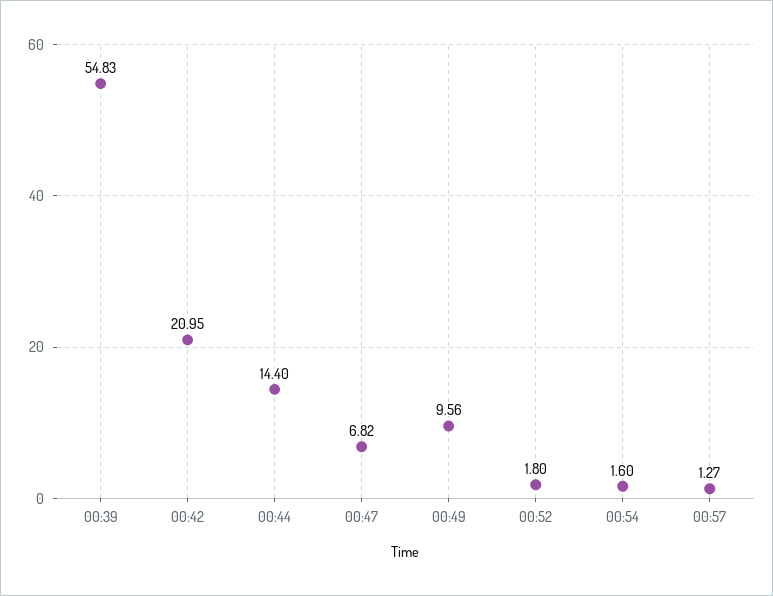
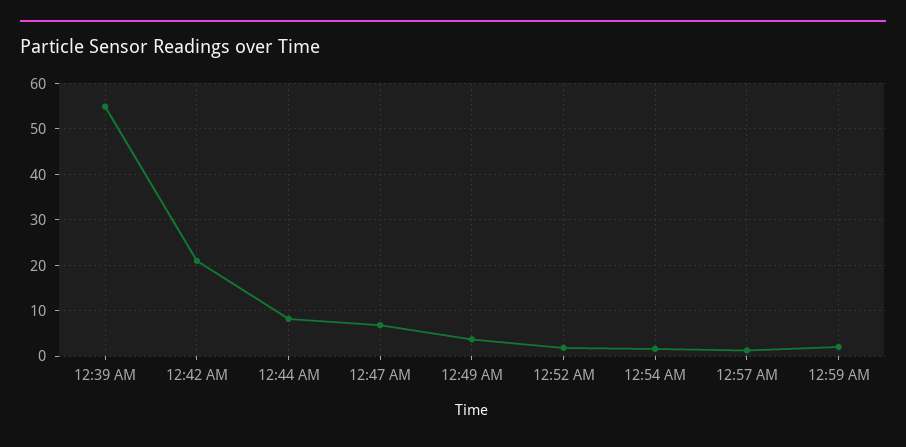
00:44: 14.4 -> 8
00:49: 9.56 -> 4
12:59 AM: none -> 2

